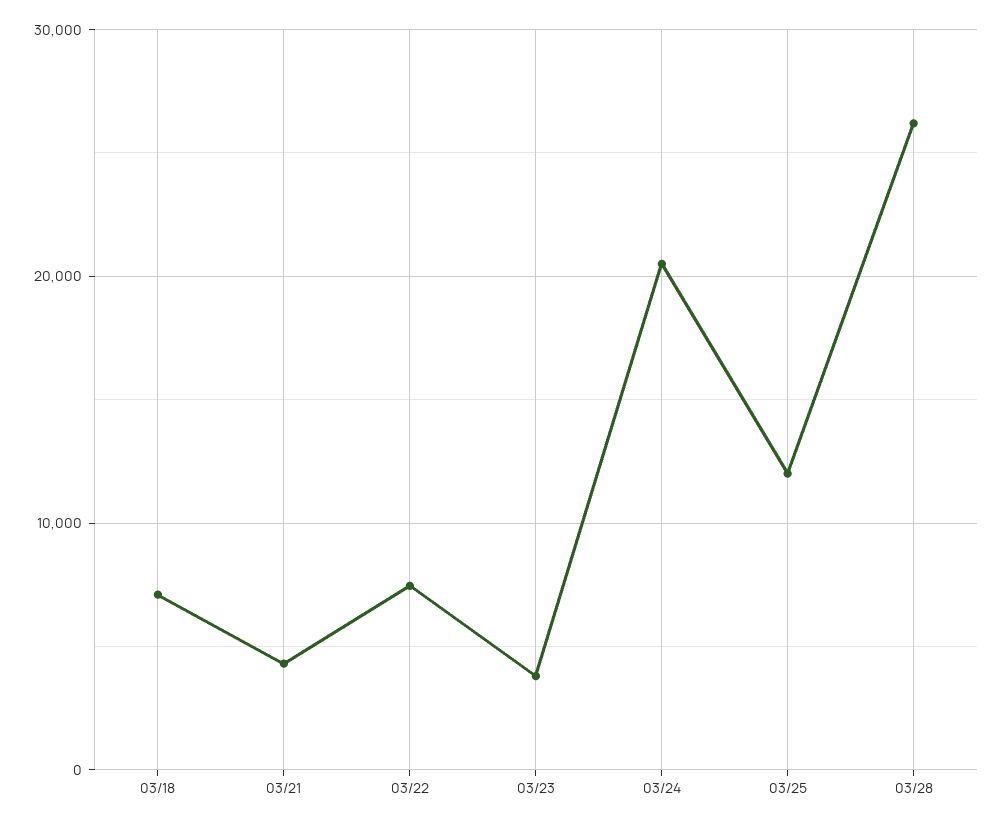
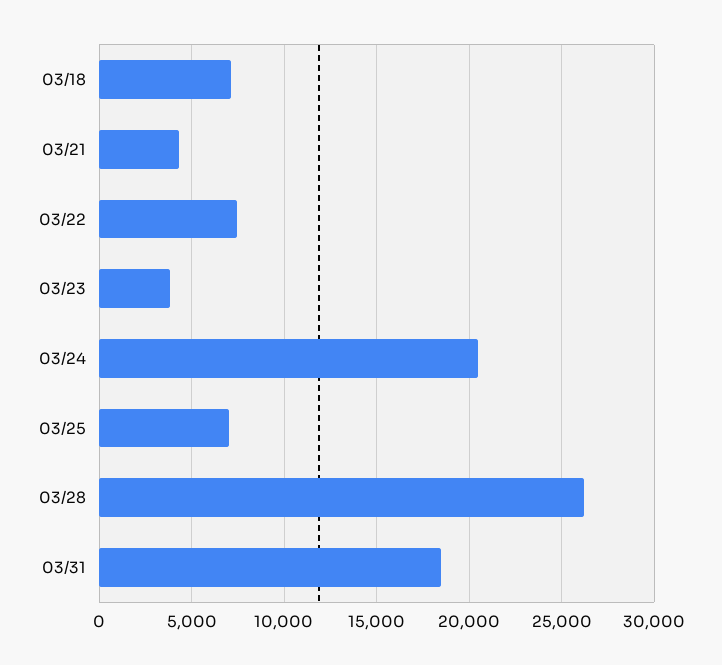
03/25: 12000 -> 7000
03/31: none -> 18500

